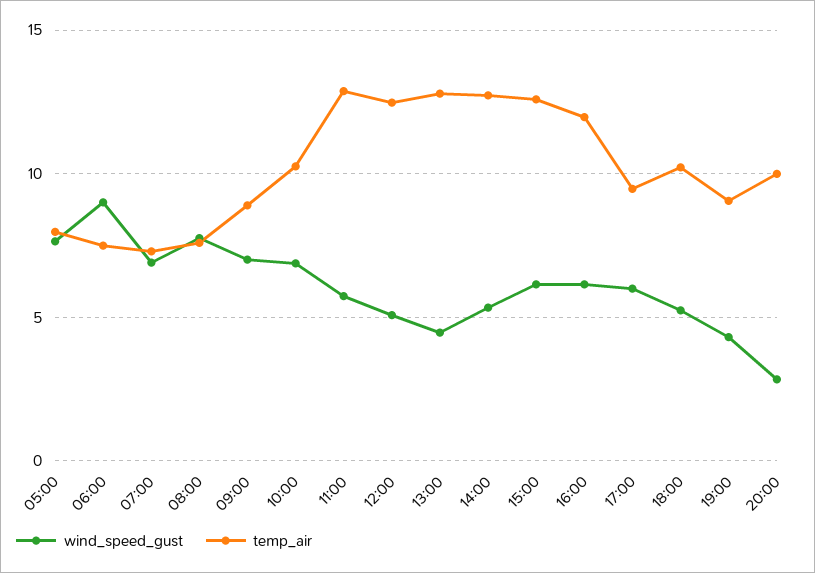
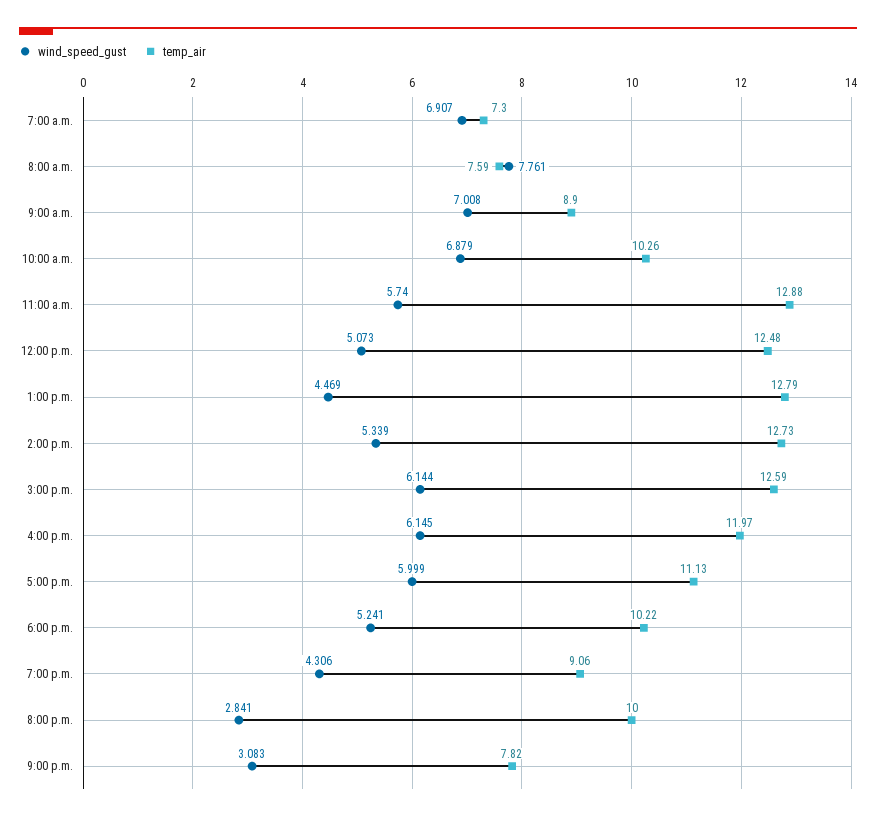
wind_speed_gust, 05:00: 7.5 -> none
temp_air, 05:00: 8 -> none
wind_speed_gust, 06:00: 9 -> none
temp_air, 06:00: 7.5 -> none
temp_air, 17:00: 9.5 -> 11.13
wind_speed_gust, 9:00 p.m.: none -> 3.083
temp_air, 9:00 p.m.: none -> 7.82

